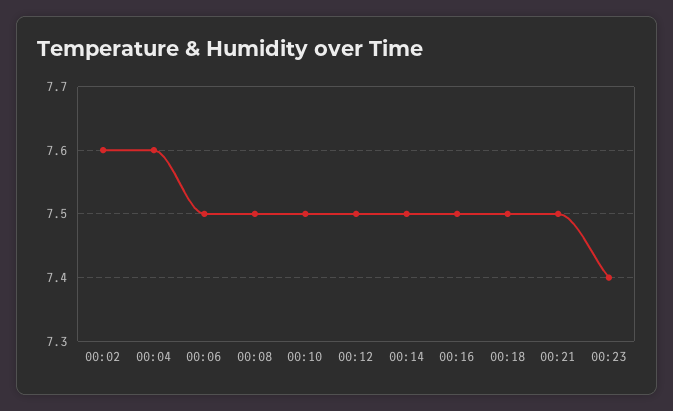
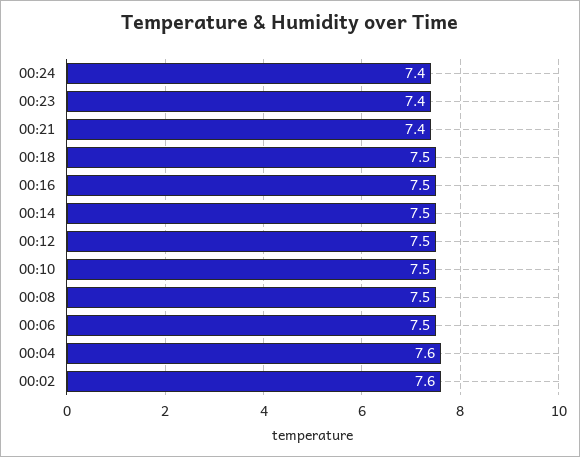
00:21: 7.5 -> 7.4
00:24: none -> 7.4

